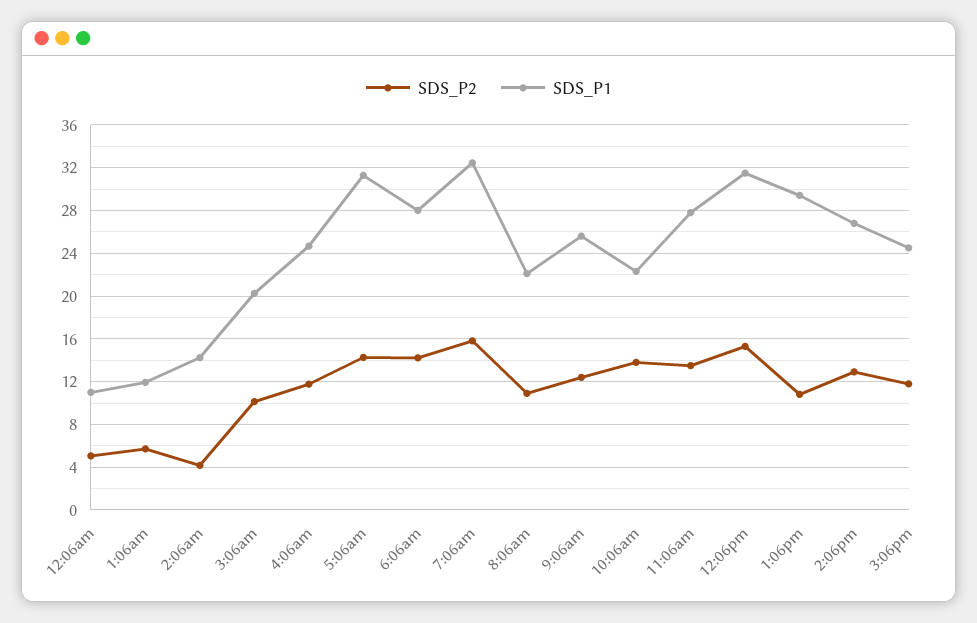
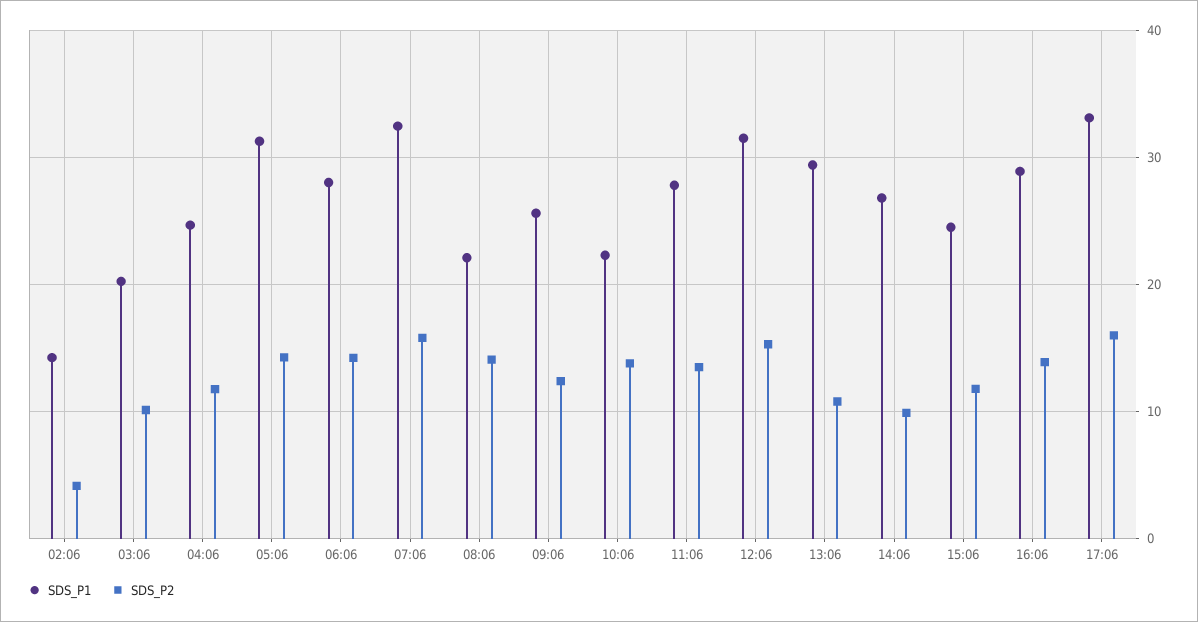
SDS_P2, 12:06am: 5 -> none
SDS_P1, 12:06am: 11 -> none
SDS_P2, 1:06am: 6 -> none
SDS_P1, 1:06am: 12 -> none
SDS_P2, 8:06am: 11 -> 14
SDS_P2, 2:06pm: 13 -> 10
SDS_P1, 16:06: none -> 29
SDS_P2, 16:06: none -> 14
SDS_P1, 17:06: none -> 33
SDS_P2, 17:06: none -> 16

